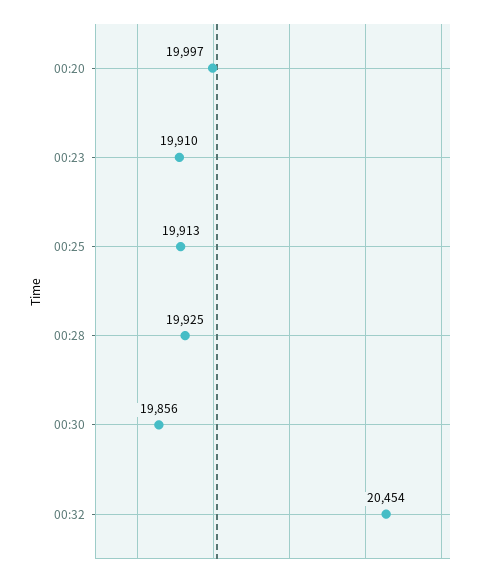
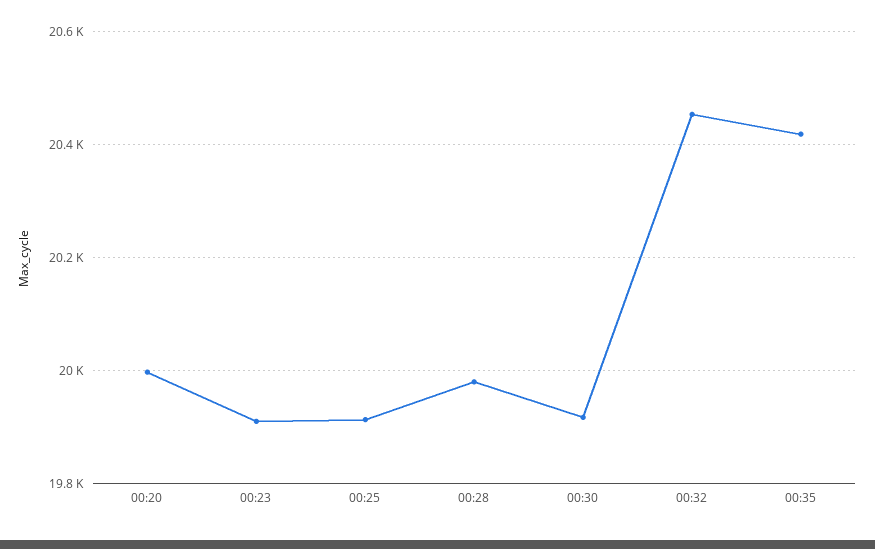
00:28: 19925 -> 19980
00:30: 19856 -> 19920
00:35: none -> 20420

